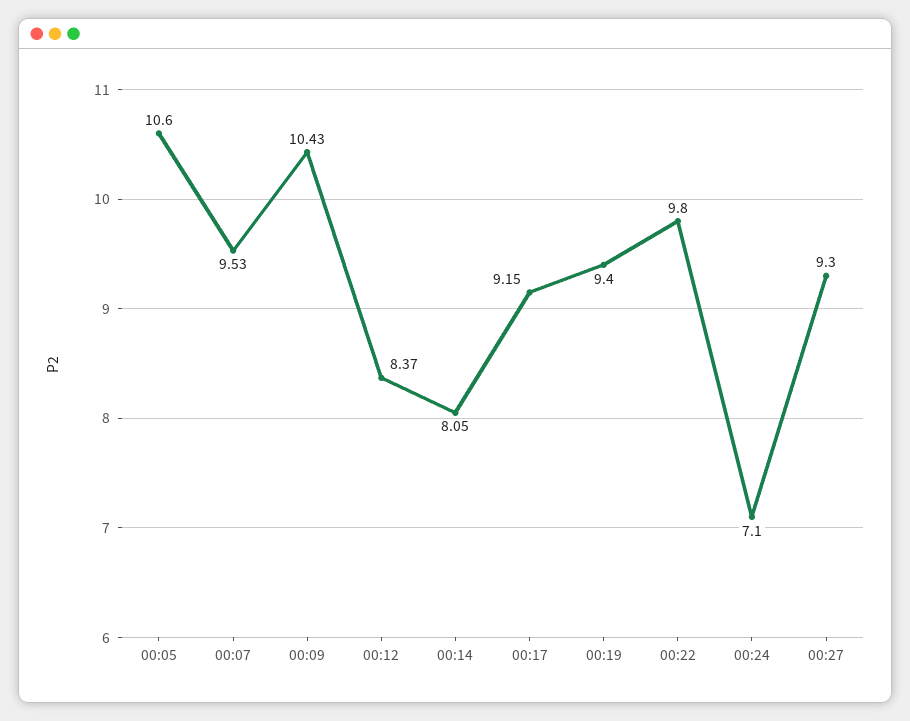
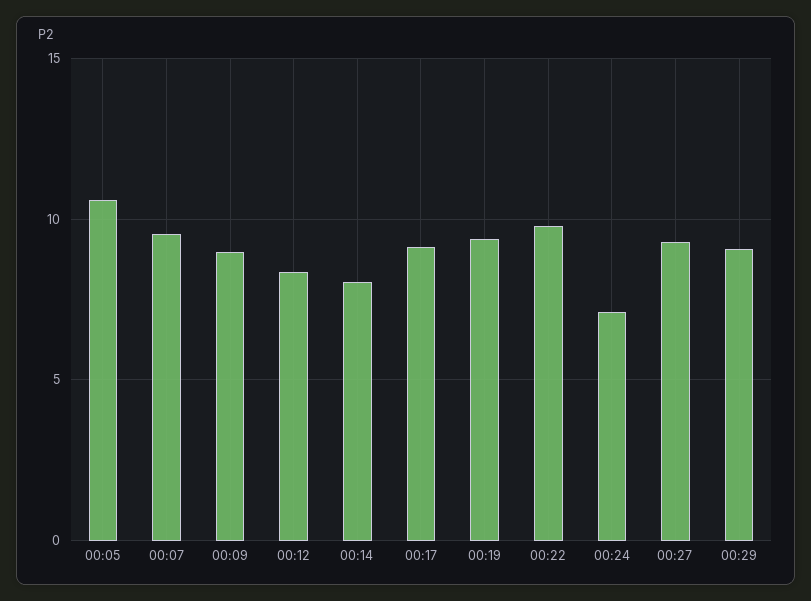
00:09: 10.43 -> 9
00:29: none -> 9

